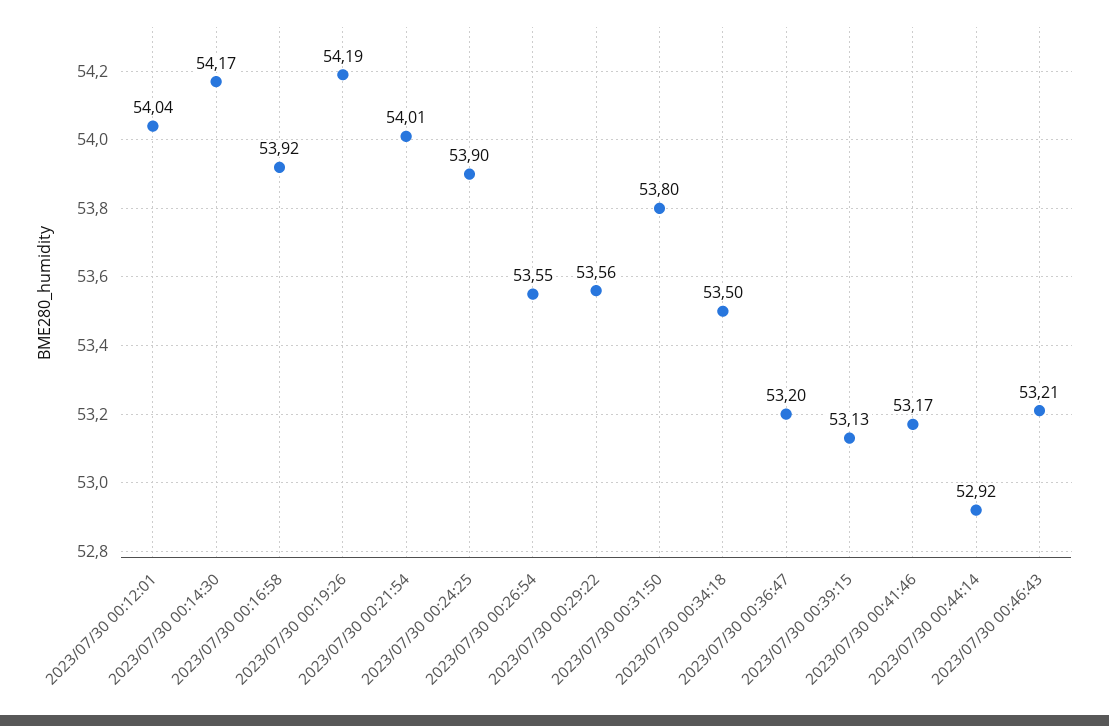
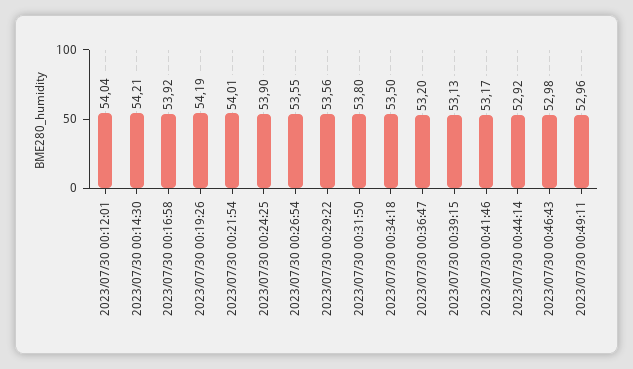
2023/07/30 00:14:30: 54.17 -> 54.21
2023/07/30 00:46:43: 53.21 -> 52.98
2023/07/30 00:49:11: none -> 52.96

